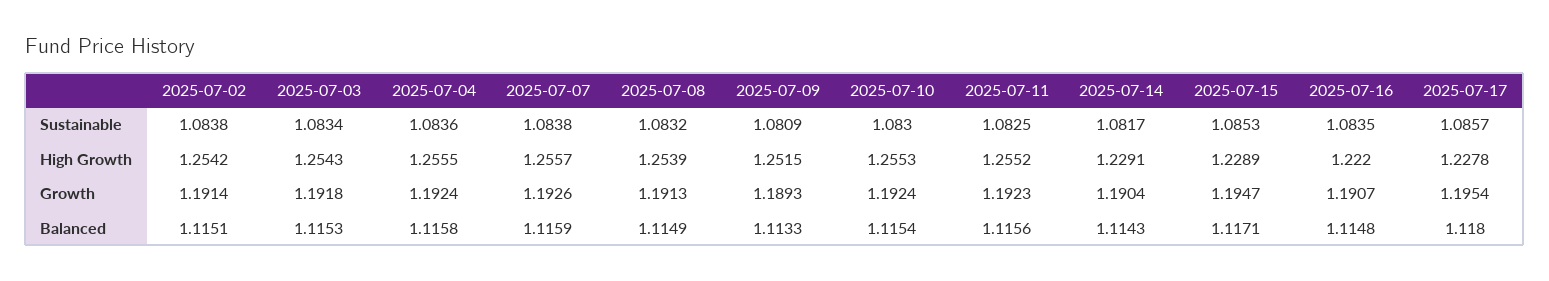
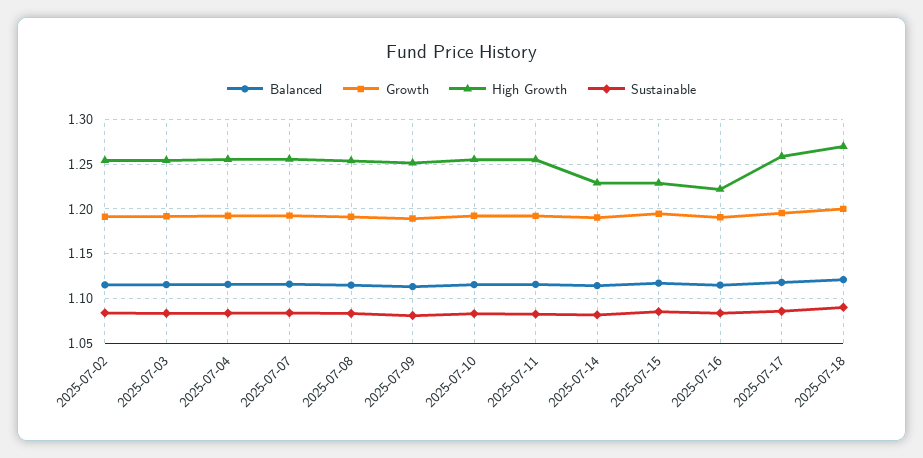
High Growth, 2025-07-17: 1.2278 -> 1.26
Balanced, 2025-07-18: none -> 1.12
Growth, 2025-07-18: none -> 1.2
High Growth, 2025-07-18: none -> 1.27
Sustainable, 2025-07-18: none -> 1.09

